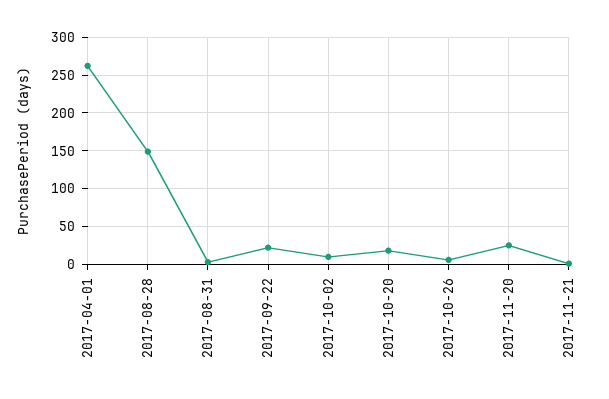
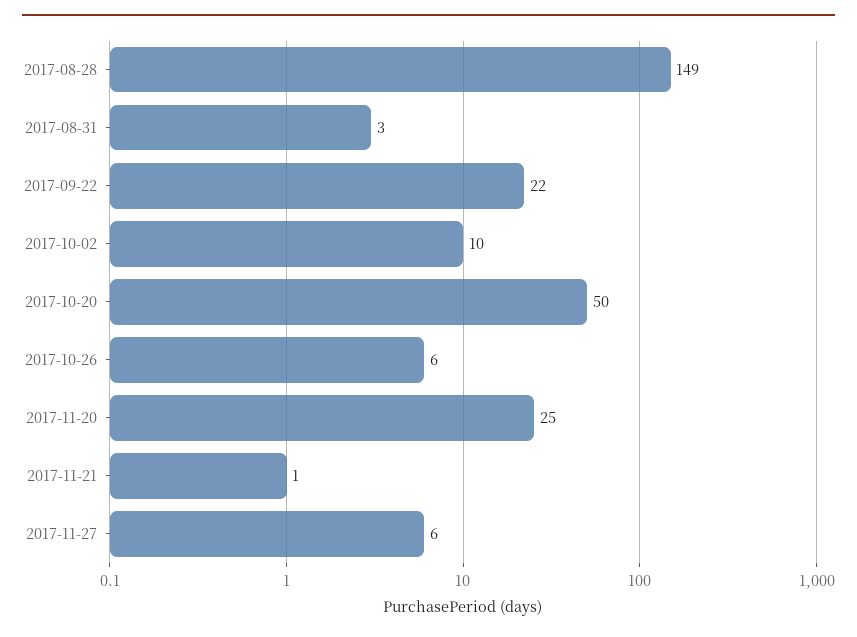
2017-04-01: 260 -> none
2017-10-20: 20 -> 50
2017-11-27: none -> 6

